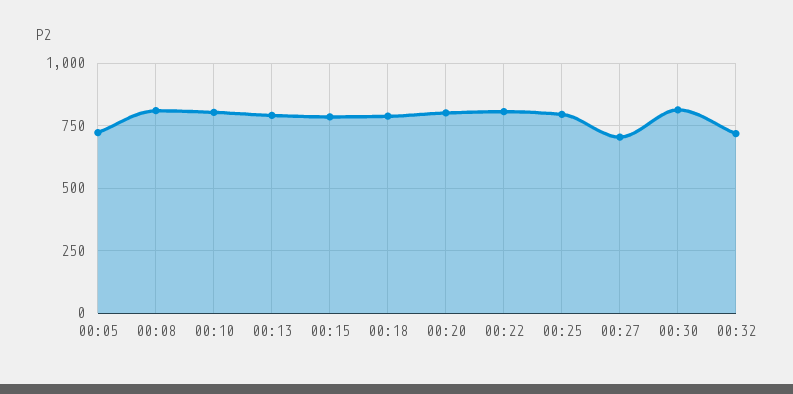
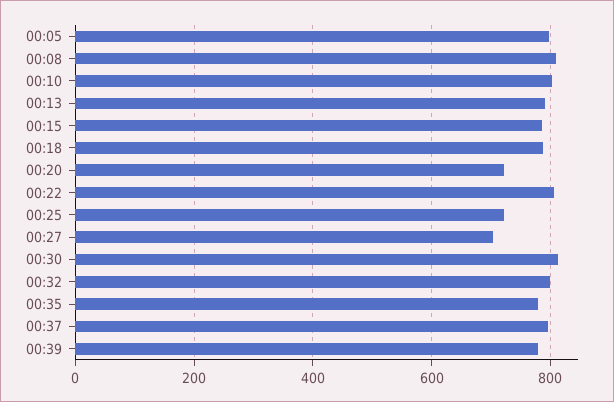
00:05: 725 -> 800
00:20: 800 -> 720
00:25: 800 -> 720
00:32: 725 -> 800
00:35: none -> 780
00:37: none -> 800
00:39: none -> 780

